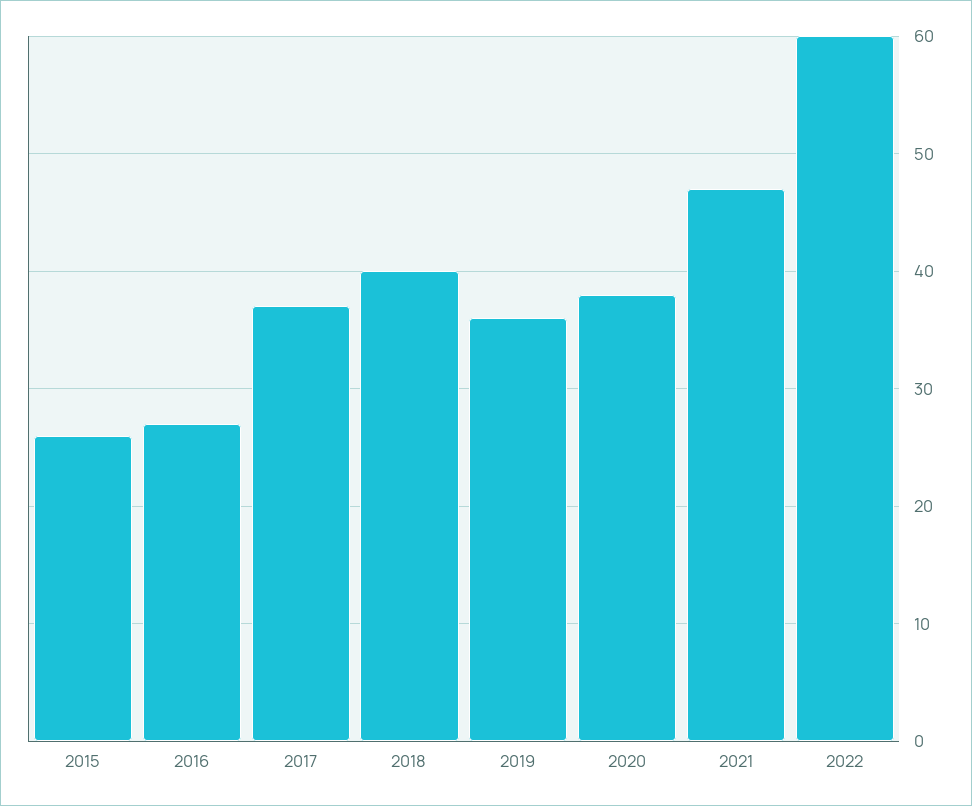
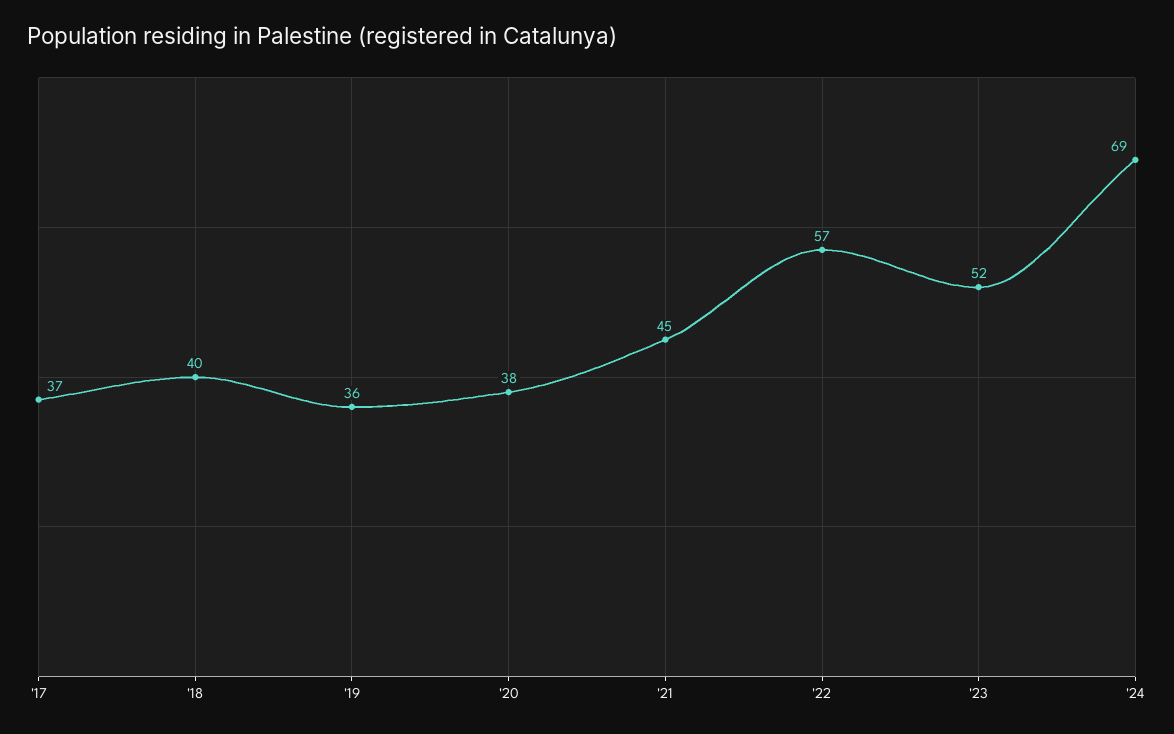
2015: 26 -> none
2016: 27 -> none
2021: 47 -> 45
2022: 60 -> 57
'23: none -> 52
'24: none -> 69

